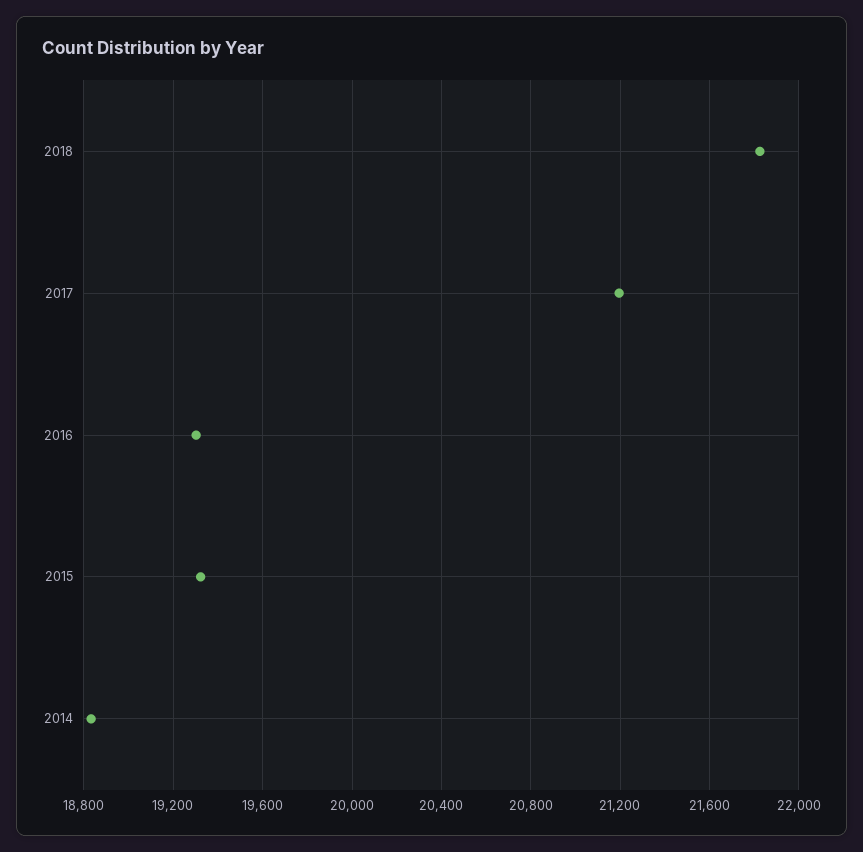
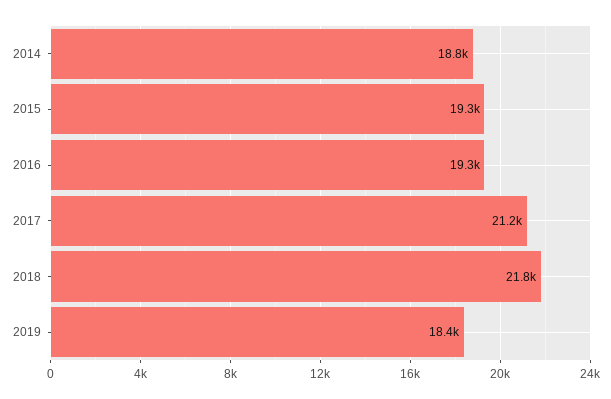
2019: none -> 18400

